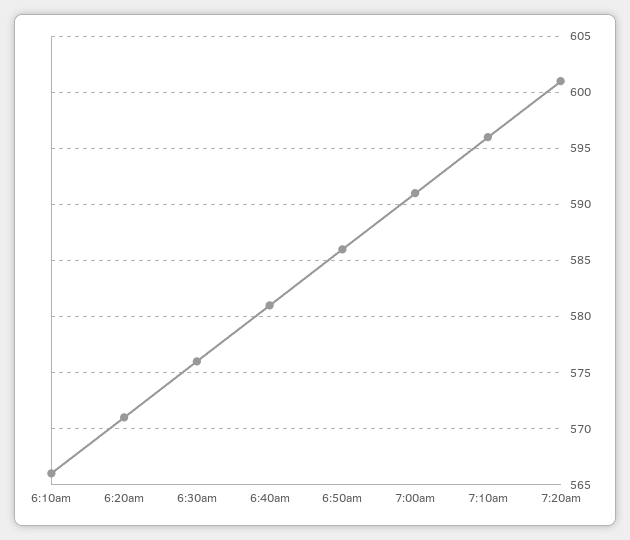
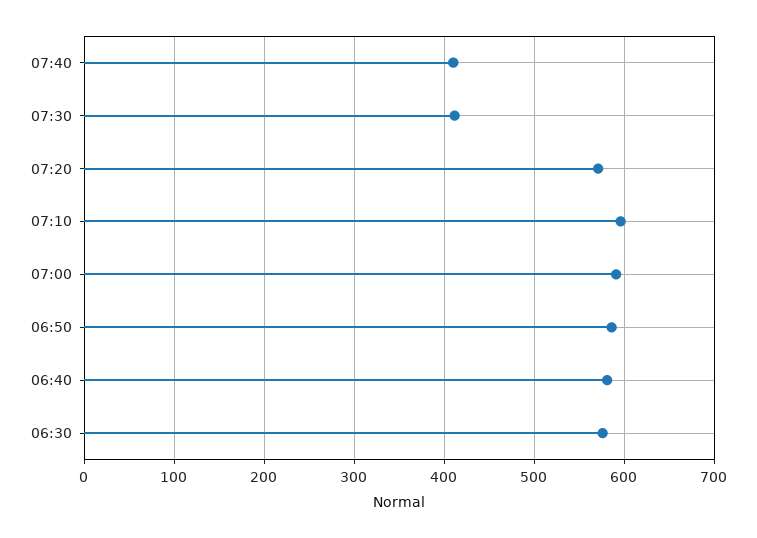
6:10am: 566 -> none
6:20am: 571 -> none
7:20am: 601 -> 570
07:40: none -> 410
07:30: none -> 410

